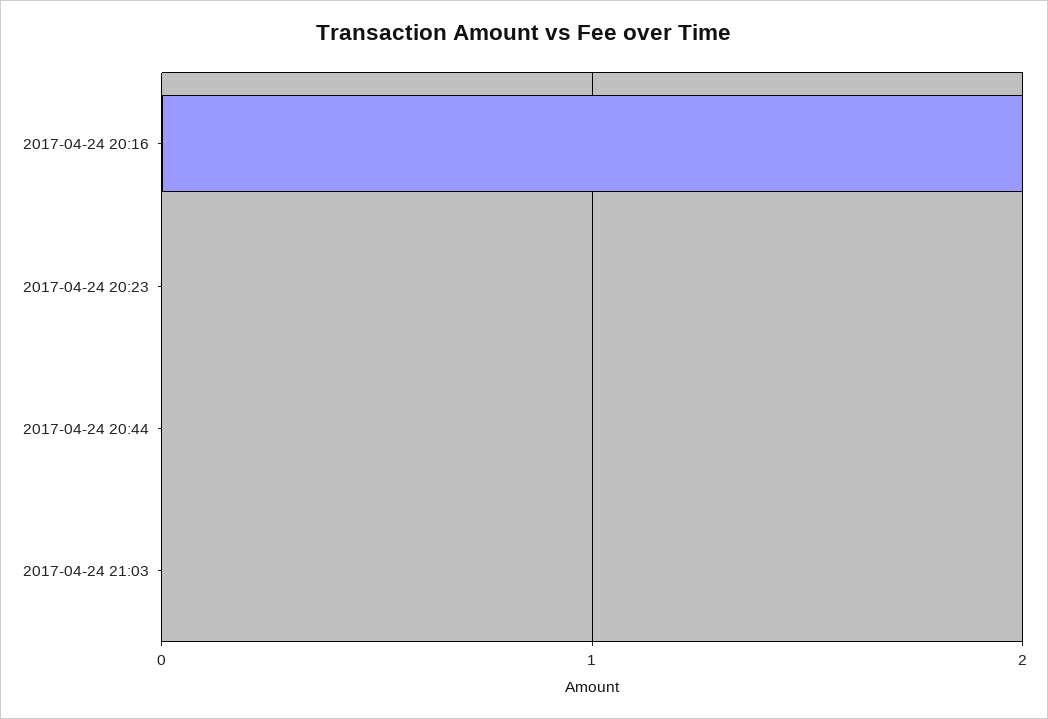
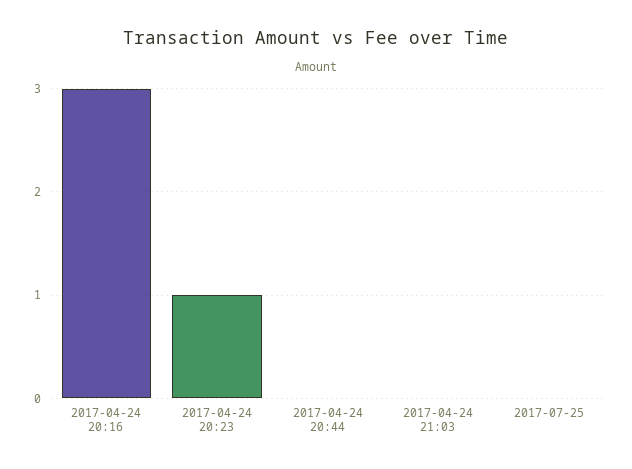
2017-04-24 20:16: 2 -> 3
2017-04-24 20:23: 0 -> 1
2017-07-25: none -> 0

